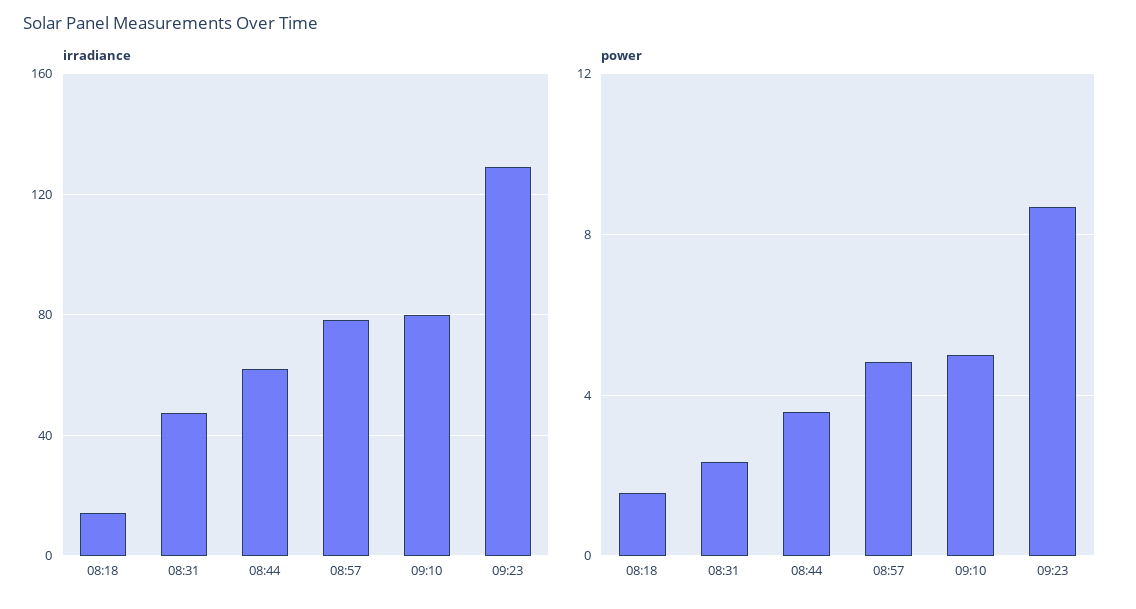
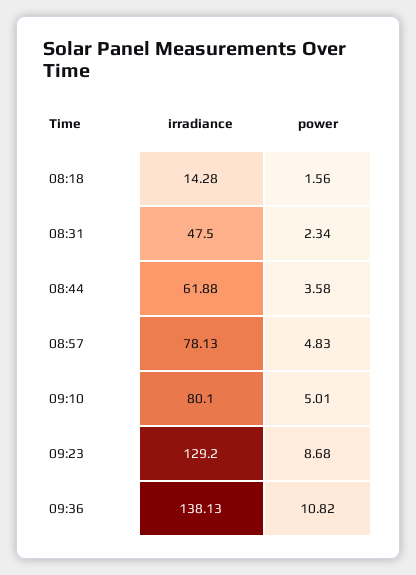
irradiance, 09:36: none -> 138.13
power, 09:36: none -> 10.82

